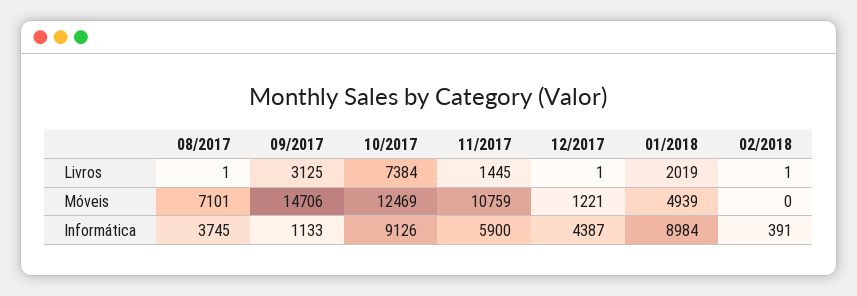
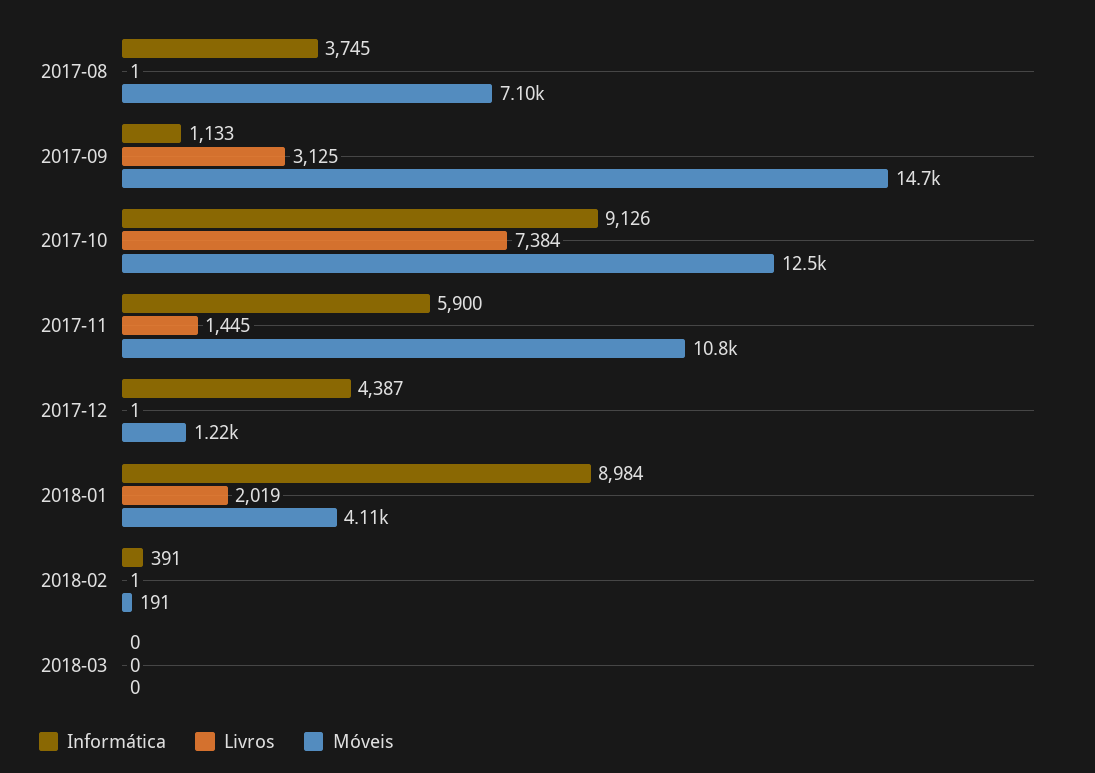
Móveis, 01/2018: 4939 -> 4110
Móveis, 02/2018: 0 -> 191
Informática, 2018-03: none -> 0
Livros, 2018-03: none -> 0
Móveis, 2018-03: none -> 0

